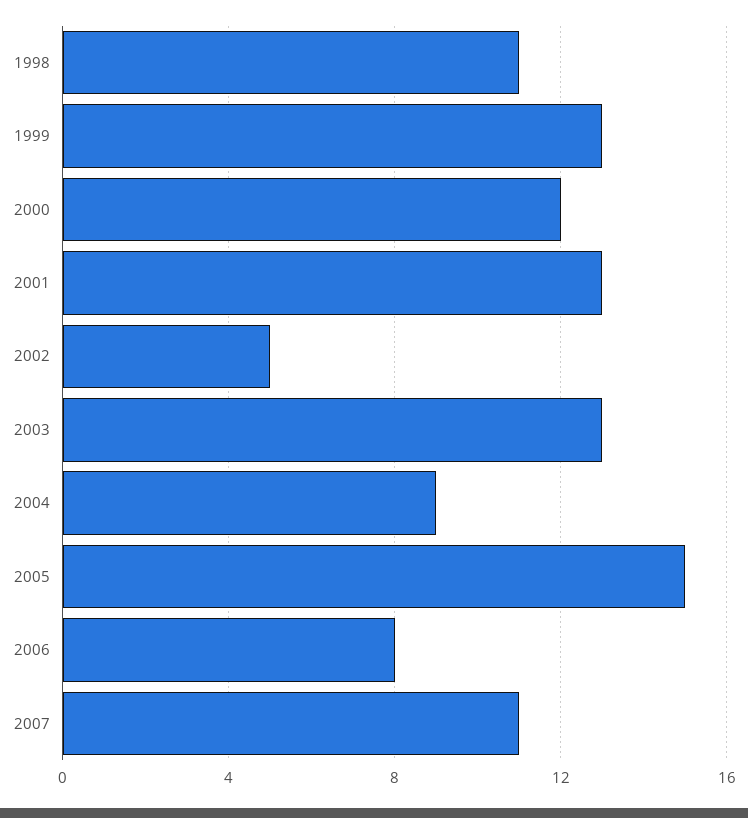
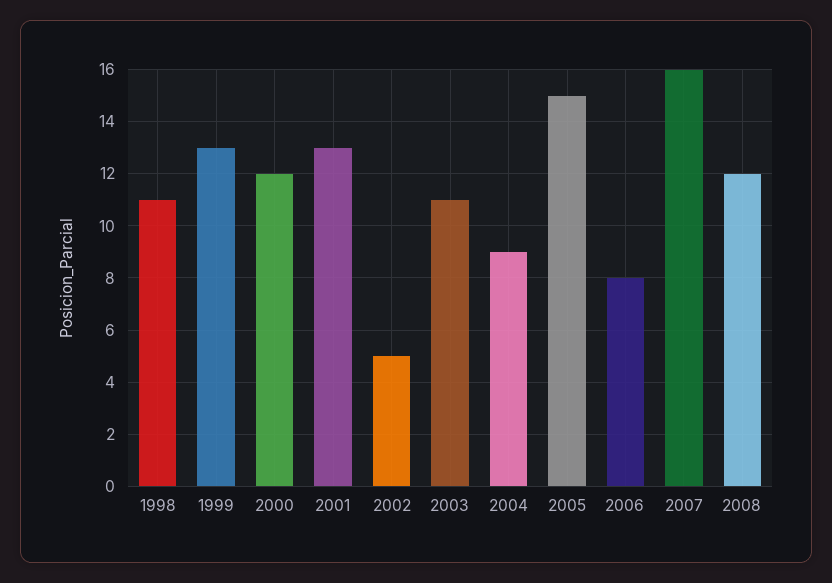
2003: 13 -> 11
2007: 11 -> 16
2008: none -> 12

